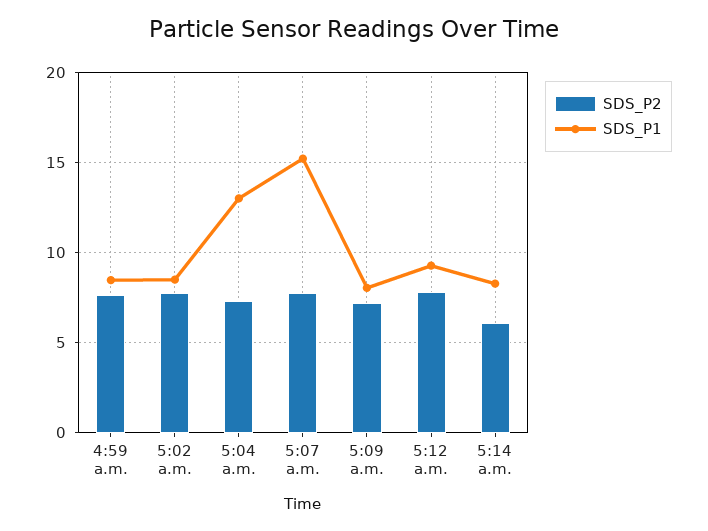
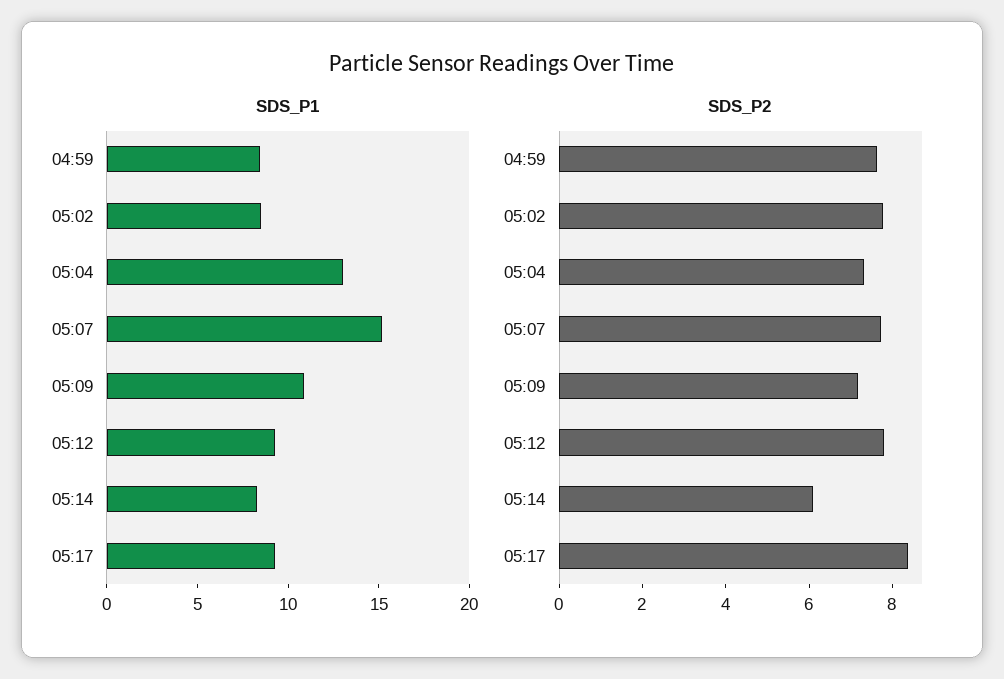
SDS_P1, 5:09 a.m.: 8 -> 11
SDS_P1, 05:17: none -> 9
SDS_P2, 05:17: none -> 8.5

